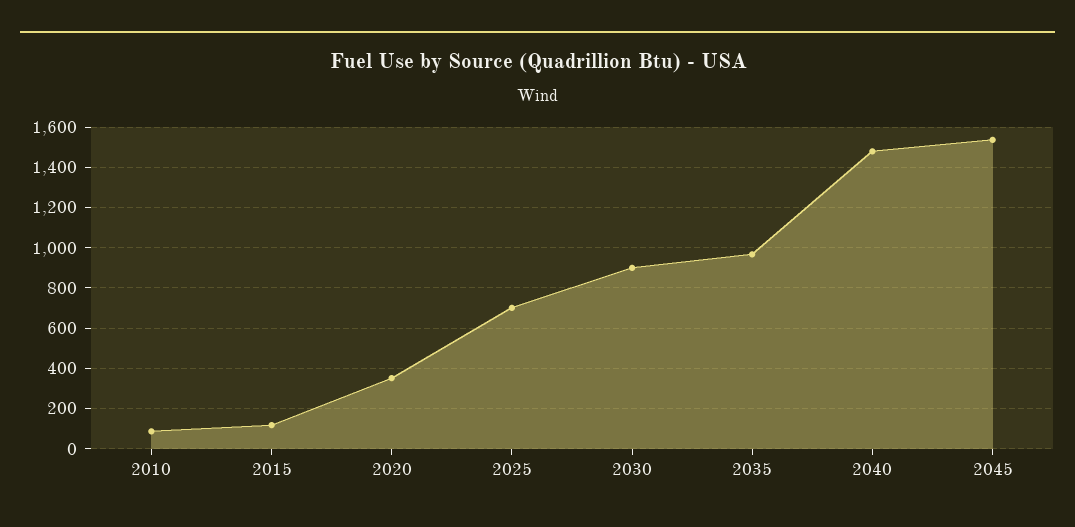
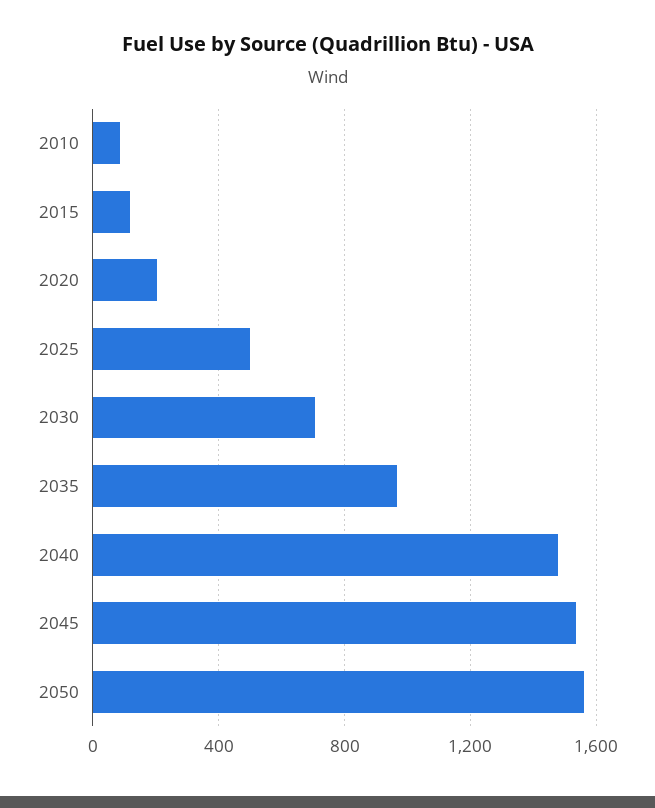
2020: 350 -> 200
2025: 700 -> 500
2030: 900 -> 700
2050: none -> 1550

